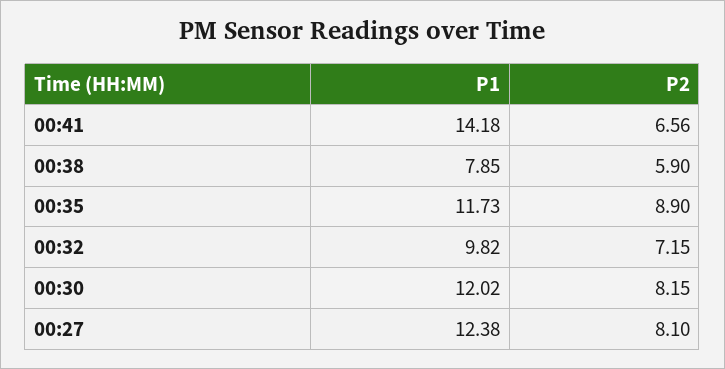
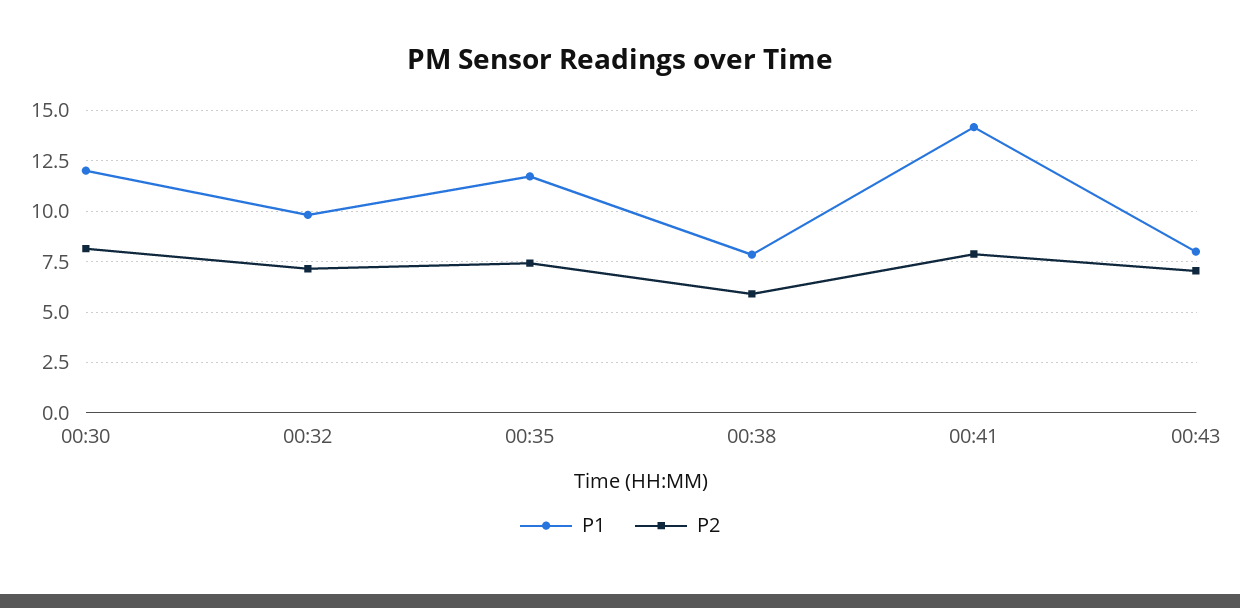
P2, 00:41: 6.56 -> 8
P2, 00:35: 8.9 -> 7.5
P1, 00:27: 12.38 -> none
P2, 00:27: 8.1 -> none
P1, 00:43: none -> 8
P2, 00:43: none -> 7

